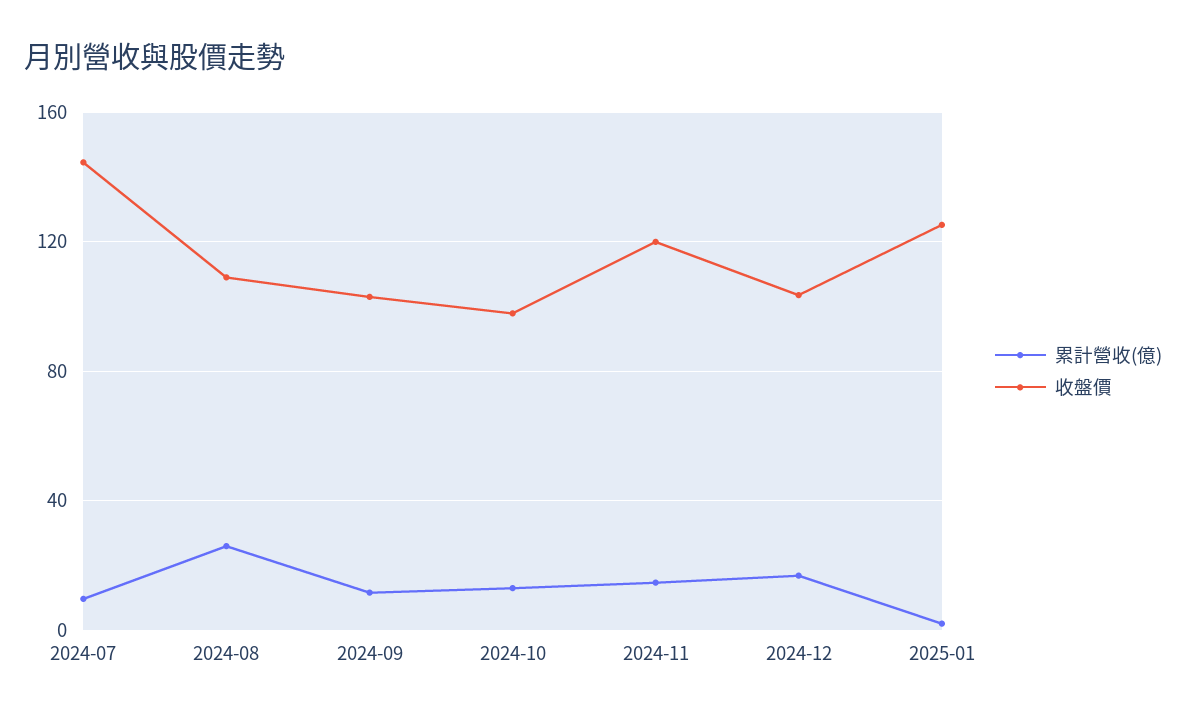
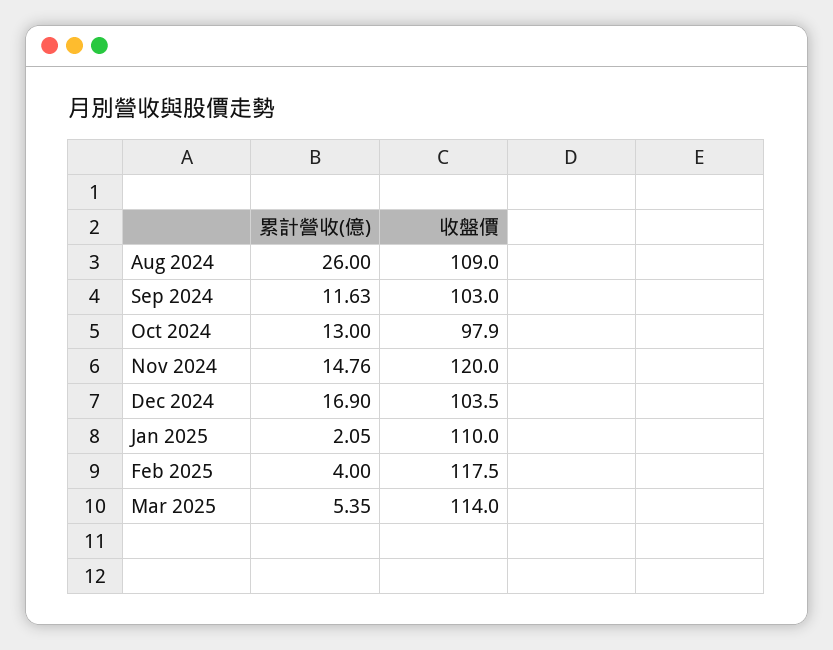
累計營收(億), 2024-07: 10 -> none
收盤價, 2024-07: 145 -> none
收盤價, 2025-01: 125 -> 110
累計營收(億), Feb 2025: none -> 4
收盤價, Feb 2025: none -> 117.5
累計營收(億), Mar 2025: none -> 5.35
收盤價, Mar 2025: none -> 114

